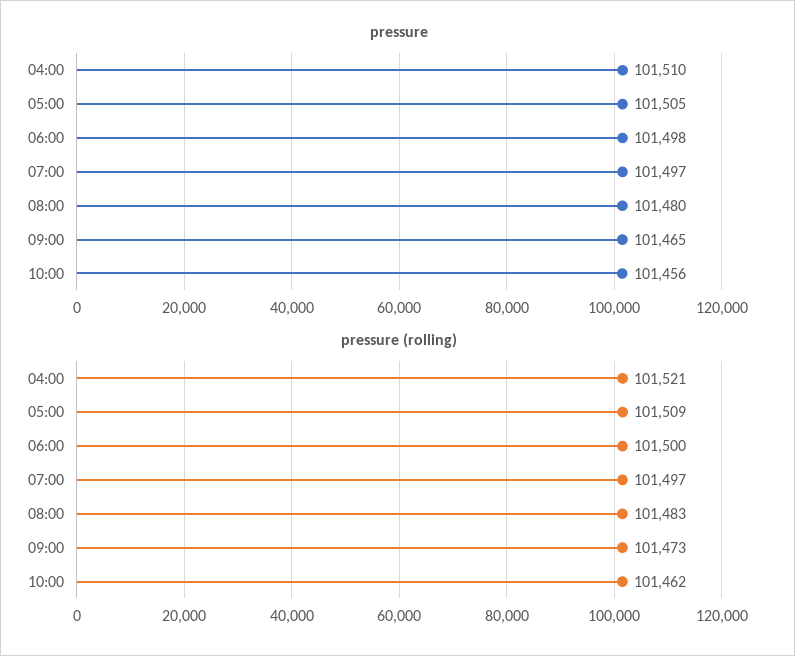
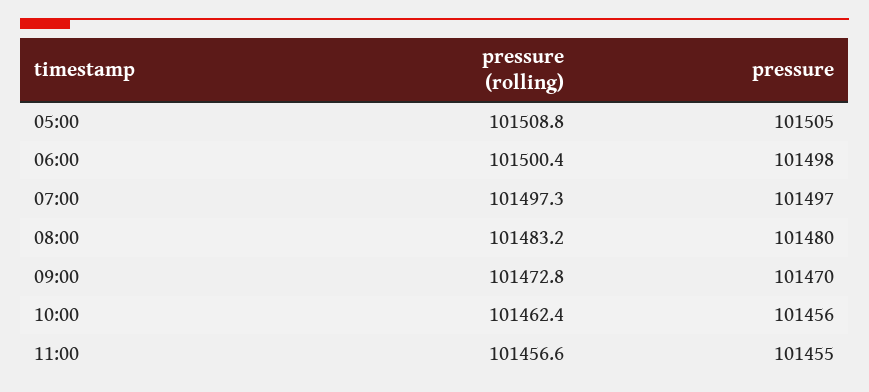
pressure, 04:00: 101510 -> none
pressure, 09:00: 101465 -> 101470
pressure (rolling), 04:00: 101521 -> none
pressure (rolling), 11:00: none -> 101456.6
pressure, 11:00: none -> 101455

